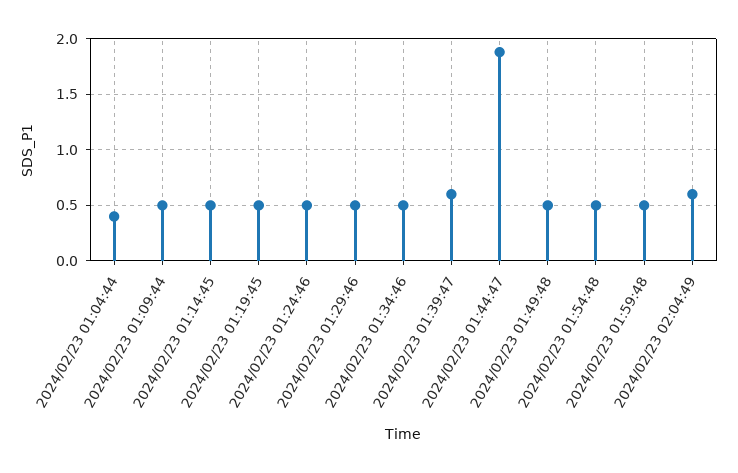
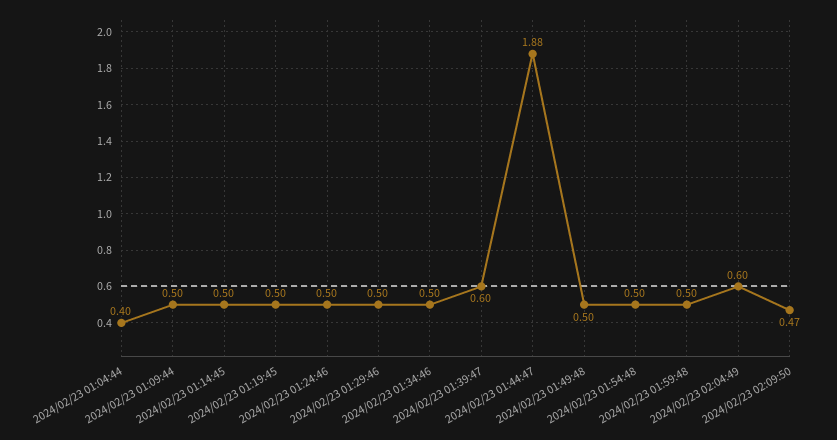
2024/02/23 02:09:50: none -> 0.47

